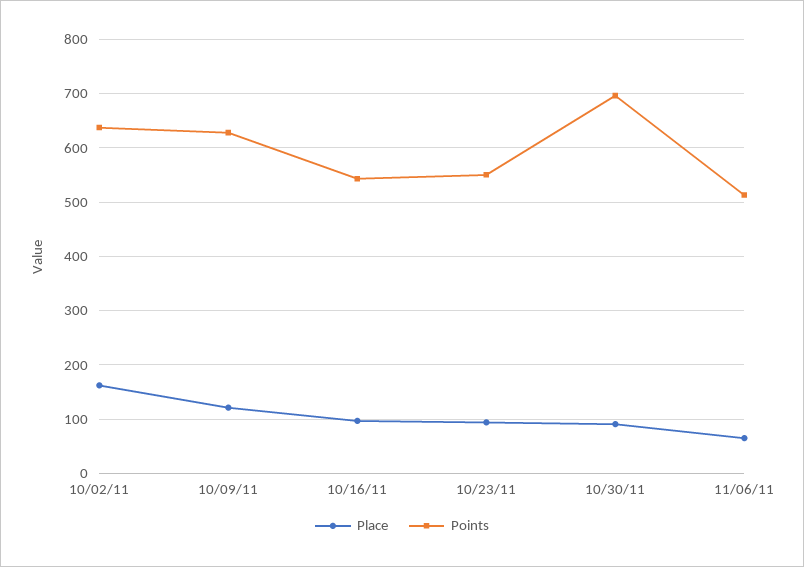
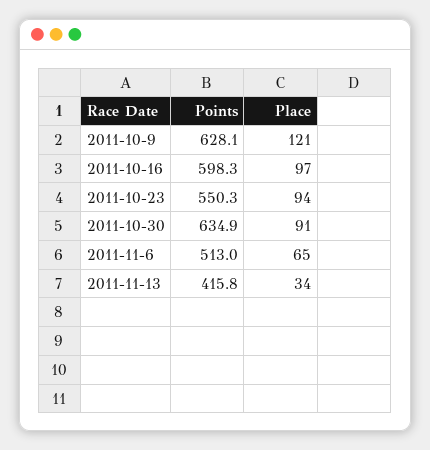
Place, 10/02/11: 160 -> none
Points, 10/02/11: 640 -> none
Points, 10/16/11: 540 -> 598.3
Points, 10/30/11: 700 -> 634.9
Points, 2011-11-13: none -> 415.8
Place, 2011-11-13: none -> 34

